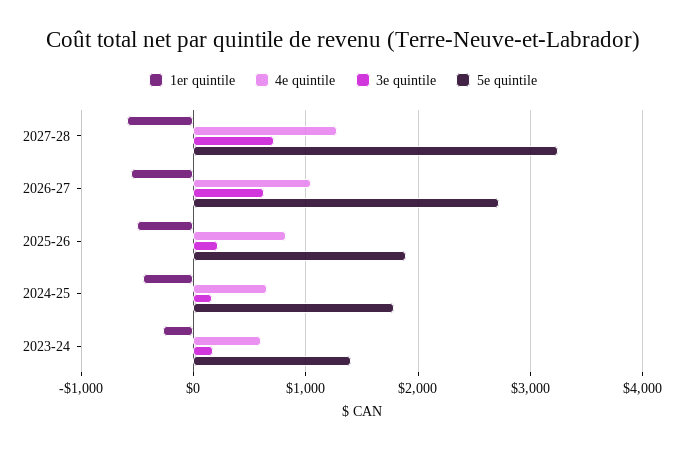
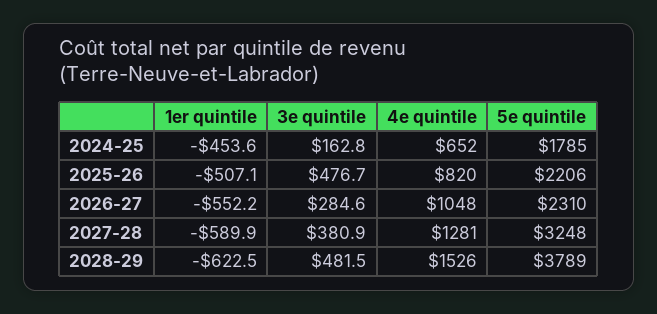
3e quintile, 2027-28: 700 -> 380.9
3e quintile, 2026-27: 600 -> 284.6
5e quintile, 2026-27: 2700 -> 2310
3e quintile, 2025-26: 200 -> 476.7
5e quintile, 2025-26: 1900 -> 2206
1er quintile, 2023-24: -300 -> none
4e quintile, 2023-24: 600 -> none
3e quintile, 2023-24: 200 -> none
5e quintile, 2023-24: 1400 -> none
1er quintile, 2028-29: none -> -622.5
3e quintile, 2028-29: none -> 481.5
4e quintile, 2028-29: none -> 1526
5e quintile, 2028-29: none -> 3789

